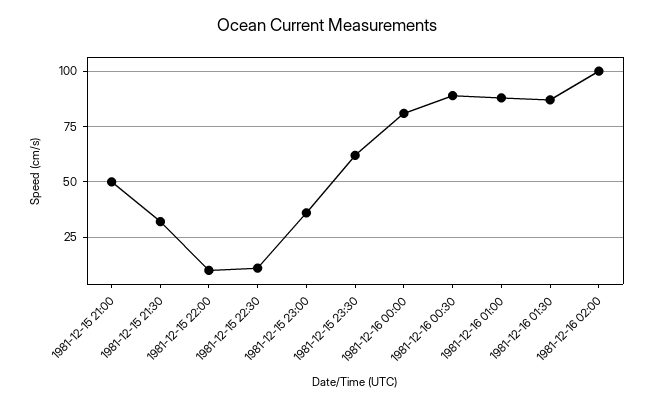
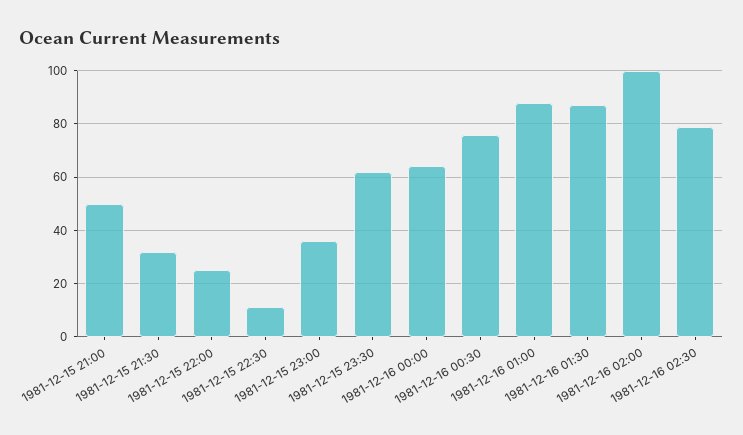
1981-12-15 22:00: 10 -> 25
1981-12-16 00:00: 80 -> 65
1981-12-16 00:30: 90 -> 75
1981-12-16 02:30: none -> 80

